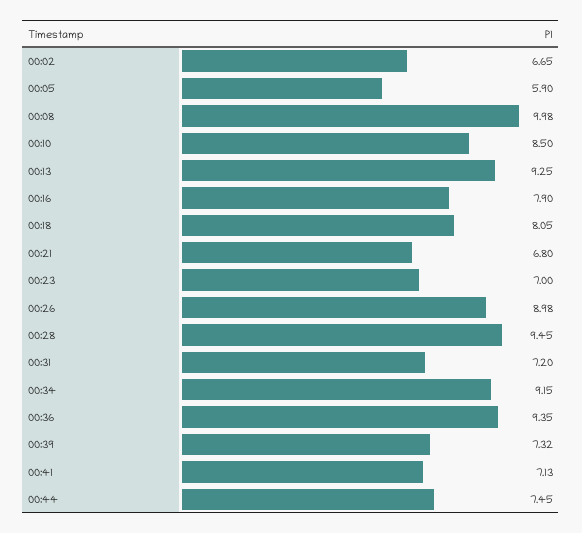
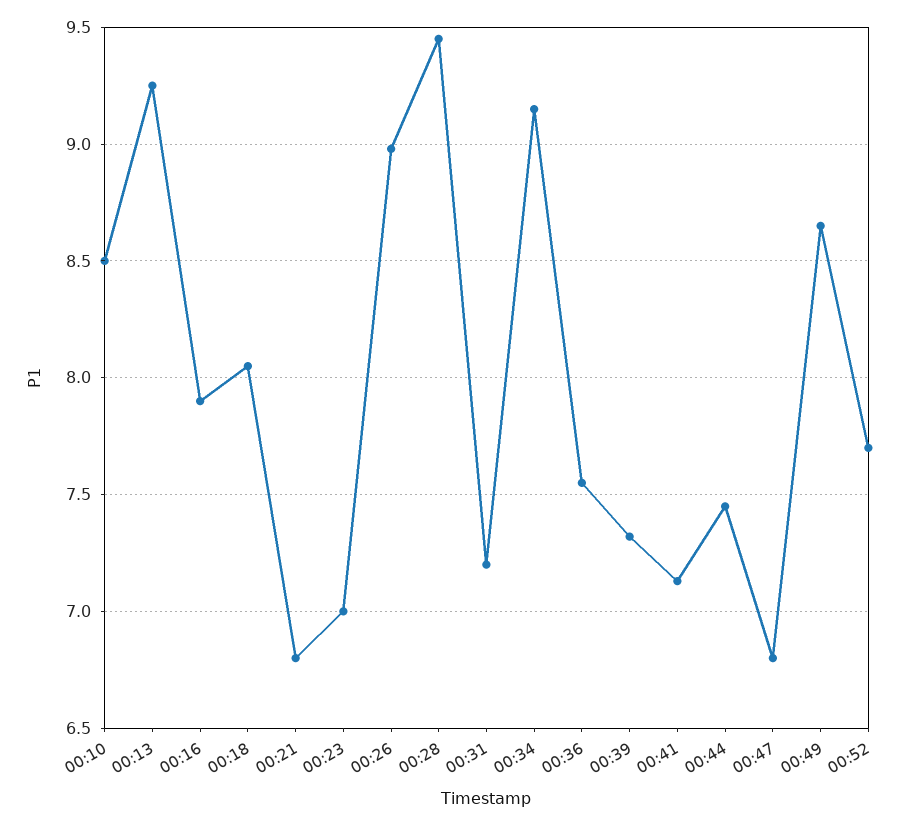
00:02: 6.65 -> none
00:05: 5.9 -> none
00:08: 9.98 -> none
00:36: 9.35 -> 7.55
00:47: none -> 6.8
00:49: none -> 8.65
00:52: none -> 7.7

